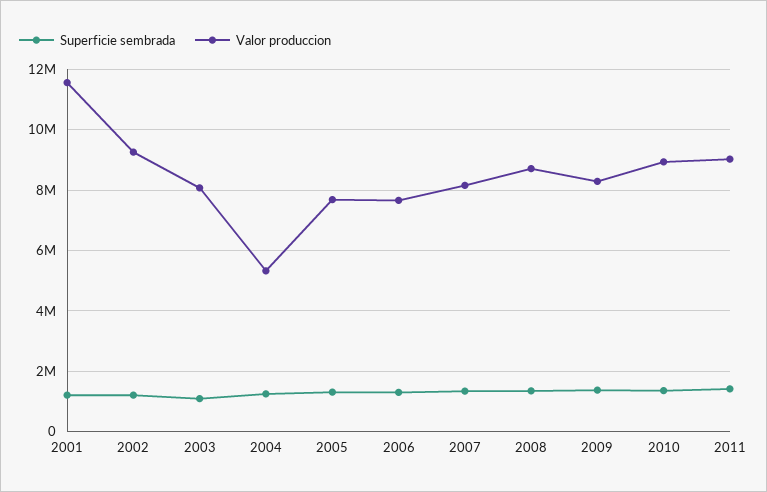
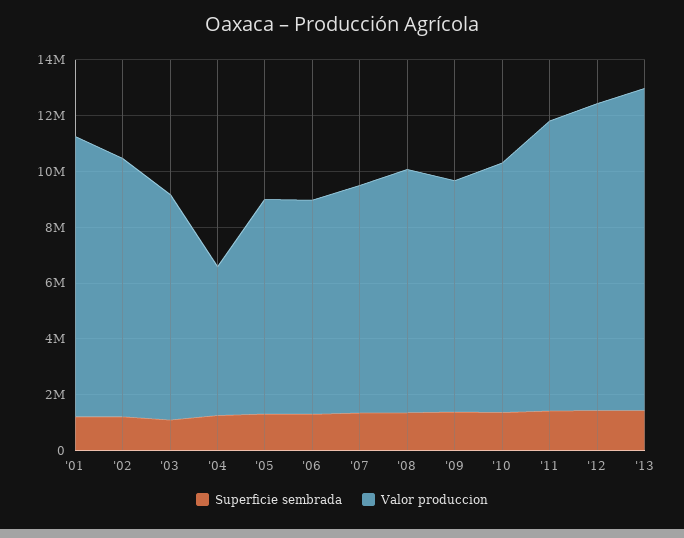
Valor produccion, 2001: 11600000 -> 10000000
Valor produccion, 2011: 9000000 -> 10500000
Superficie sembrada, '12: none -> 1500000
Valor produccion, '12: none -> 11000000
Superficie sembrada, '13: none -> 1500000
Valor produccion, '13: none -> 11500000

